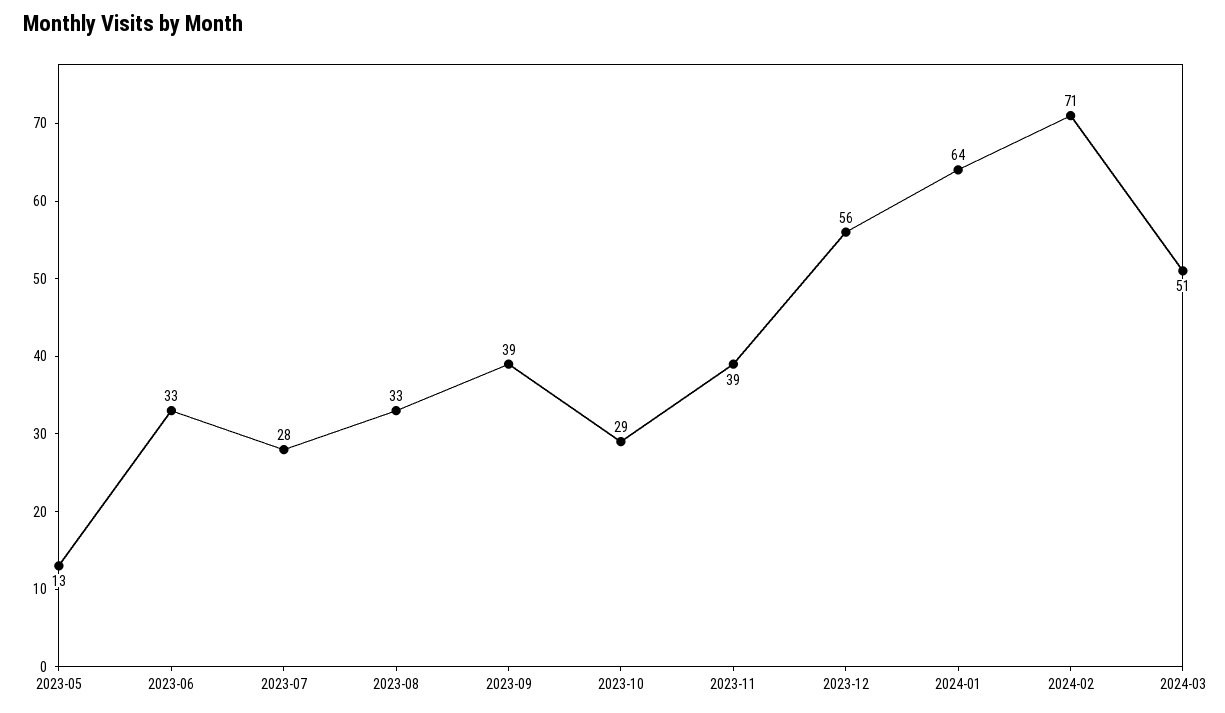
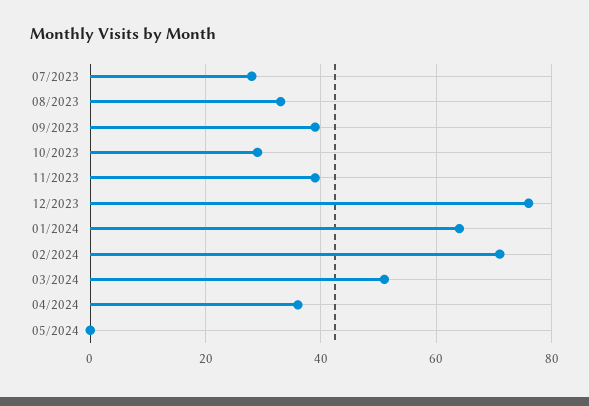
2023-05: 13 -> none
2023-06: 33 -> none
2023-12: 56 -> 75
04/2024: none -> 35
05/2024: none -> 0

